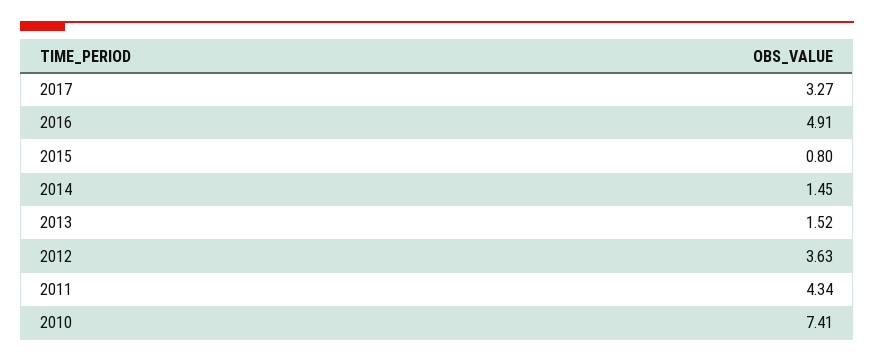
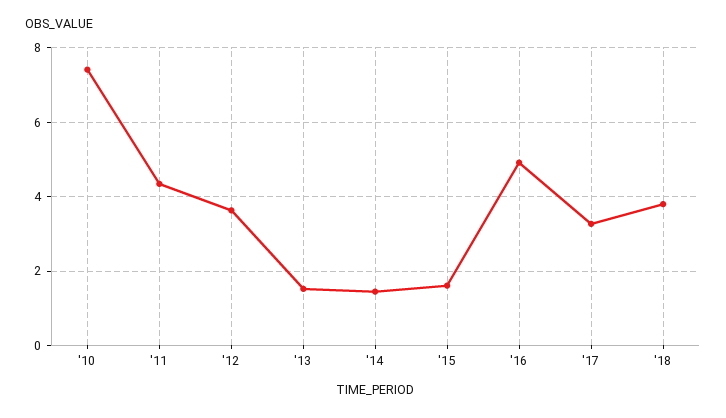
2015: 0.8 -> 1.6
'18: none -> 3.8

